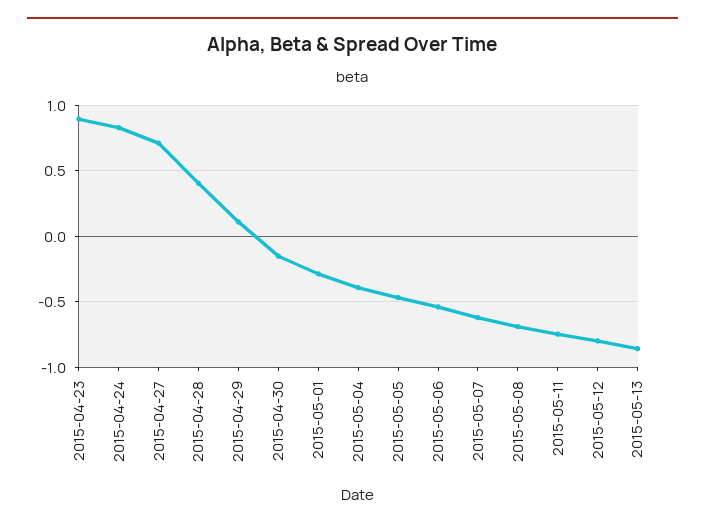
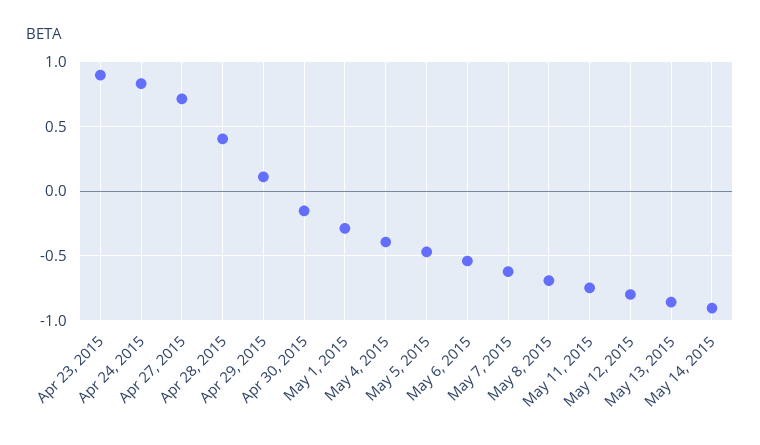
May 14, 2015: none -> -0.9

